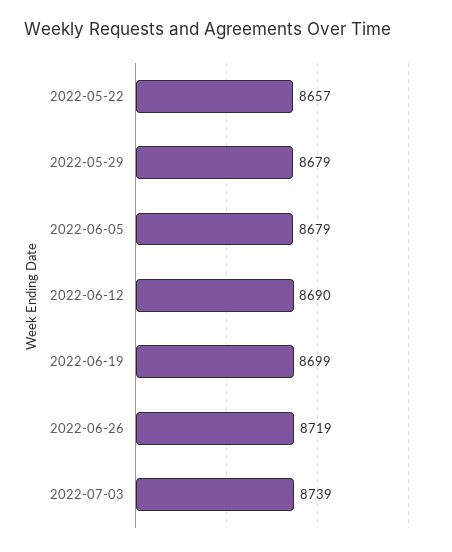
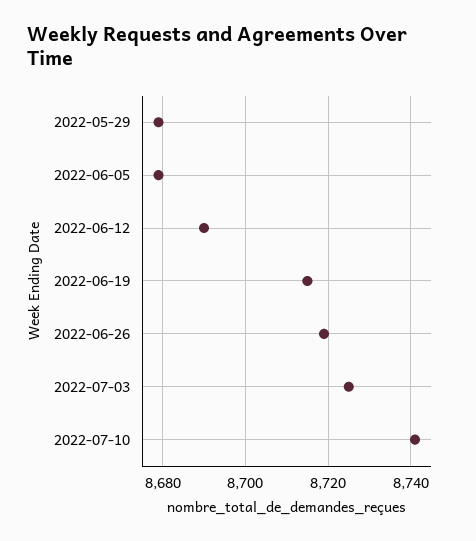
2022-05-22: 8657 -> none
2022-06-19: 8699 -> 8715
2022-07-03: 8739 -> 8725
2022-07-10: none -> 8740

